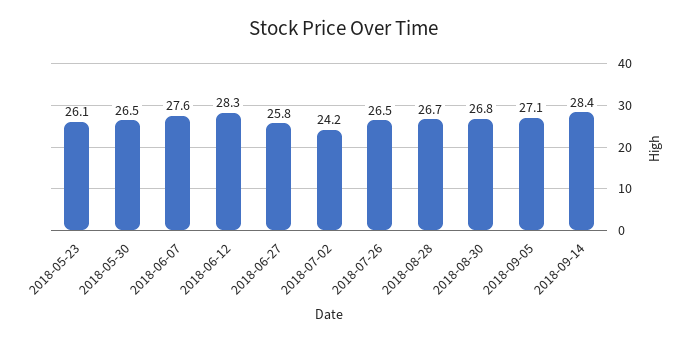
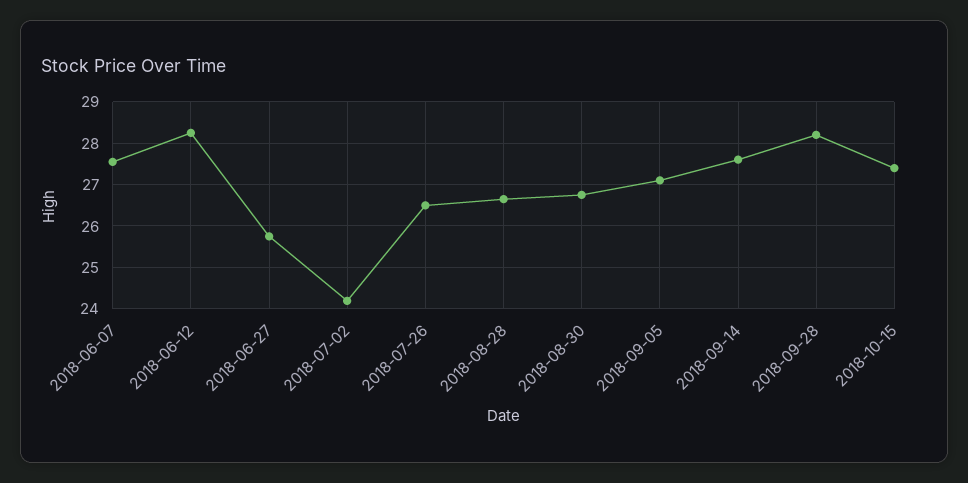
2018-05-23: 26.1 -> none
2018-05-30: 26.5 -> none
2018-09-14: 28.4 -> 27.6
2018-09-28: none -> 28.2
2018-10-15: none -> 27.4

